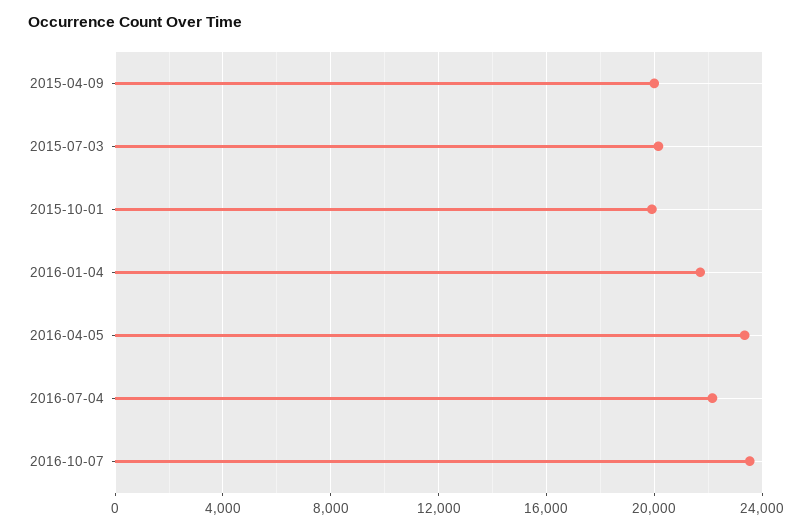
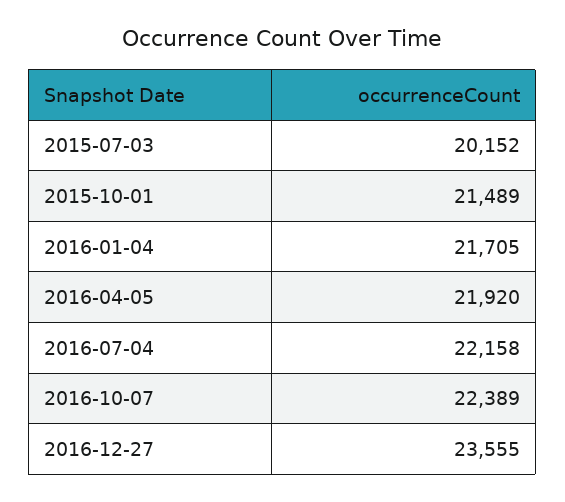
2015-04-09: 20000 -> none
2015-10-01: 20000 -> 21489
2016-04-05: 23500 -> 21920
2016-10-07: 23500 -> 22389
2016-12-27: none -> 23555

